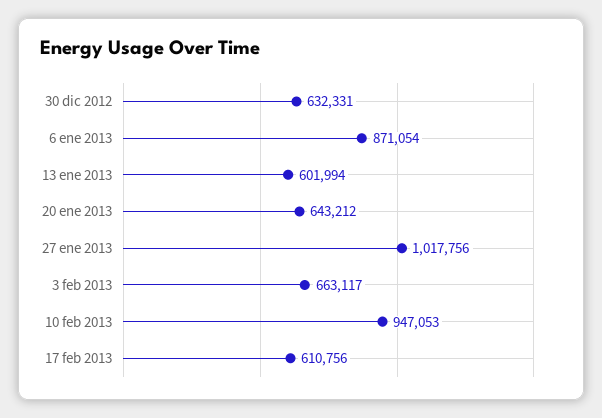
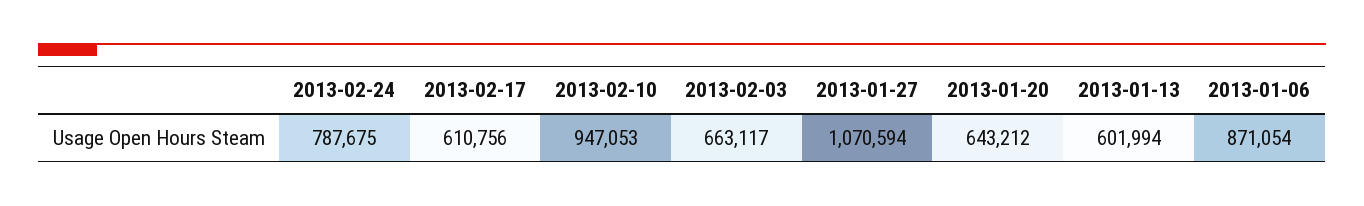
30 dic 2012: 632331 -> none
27 ene 2013: 1017756 -> 1070594
2013-02-24: none -> 787675

